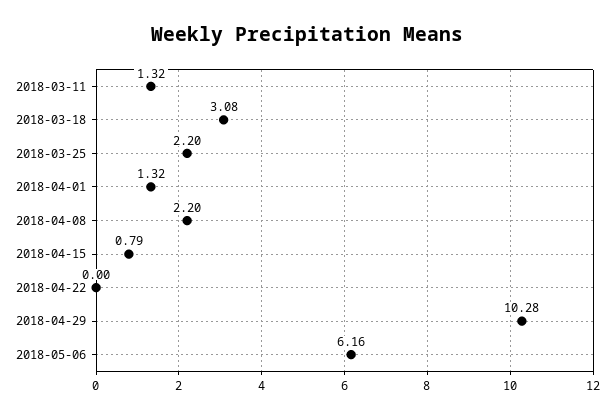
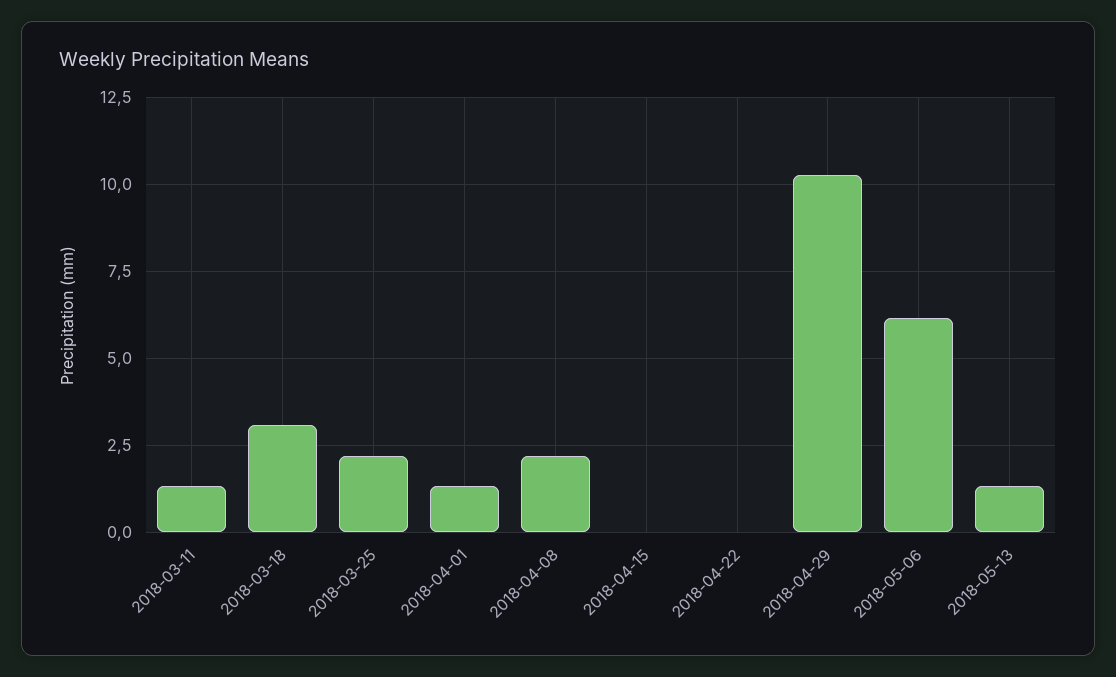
2018-04-15: 0.79 -> 0
2018-05-13: none -> 1.25

